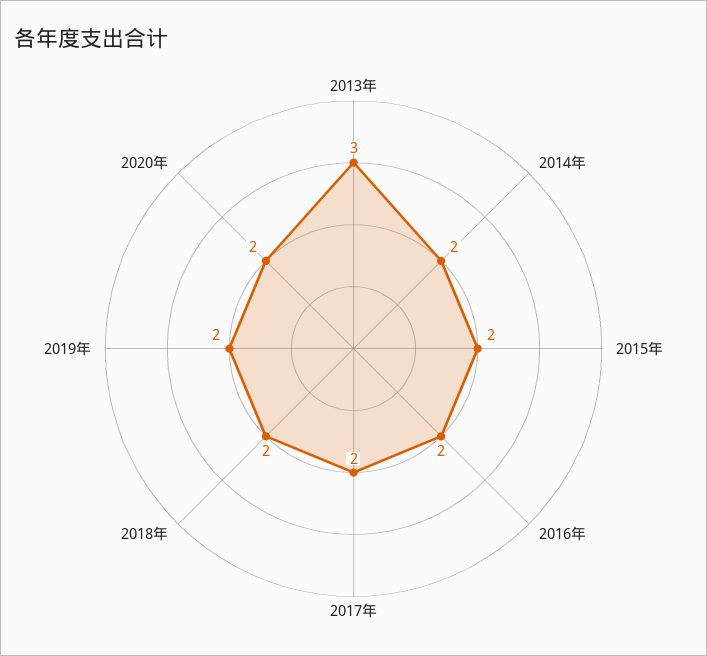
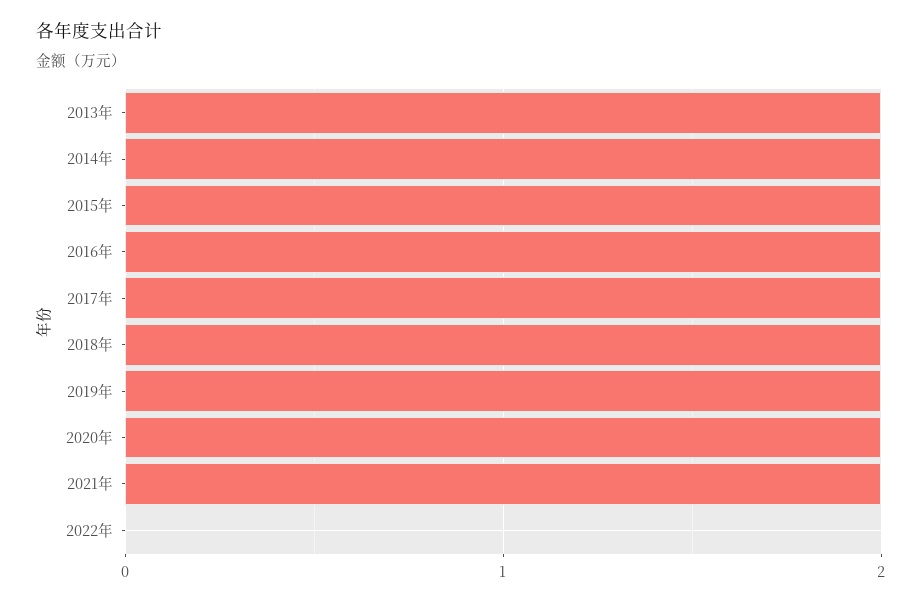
2013年: 3 -> 2
2021年: none -> 2
2022年: none -> 0

